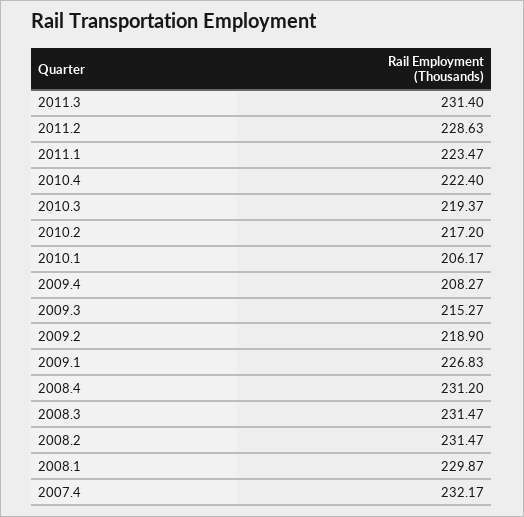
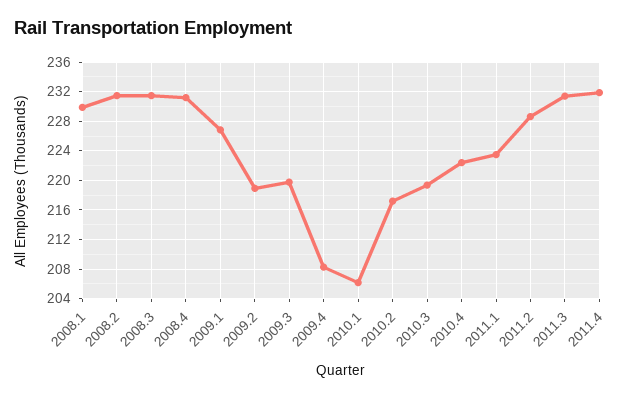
2009.3: 215.27 -> 220
2007.4: 232.17 -> none
2011.4: none -> 232

